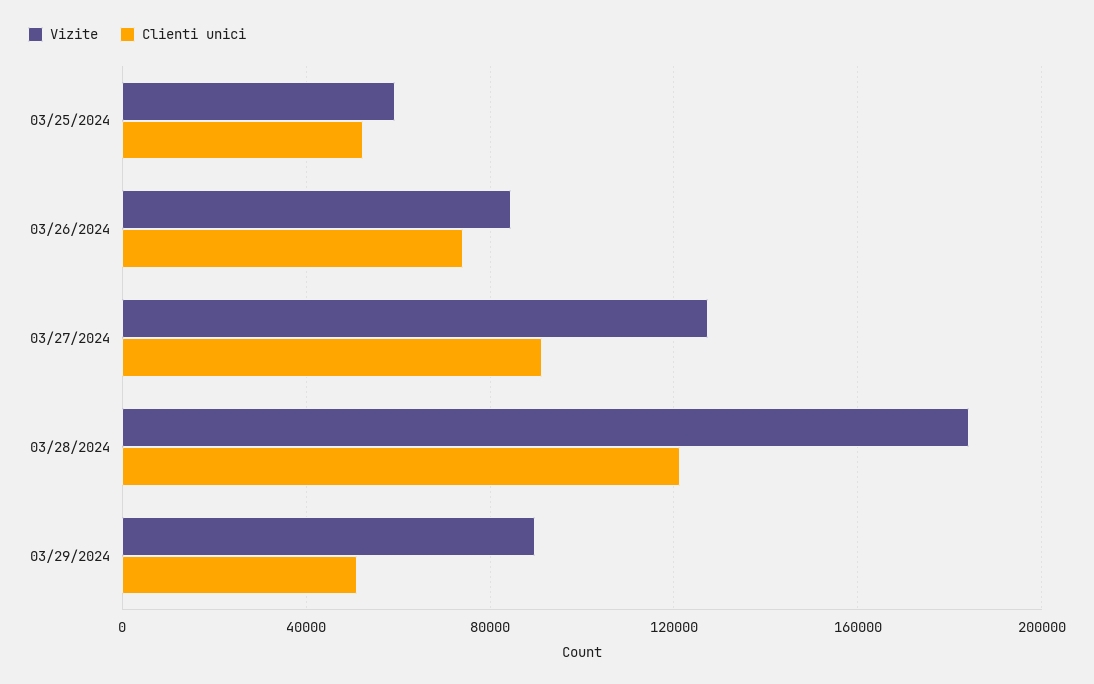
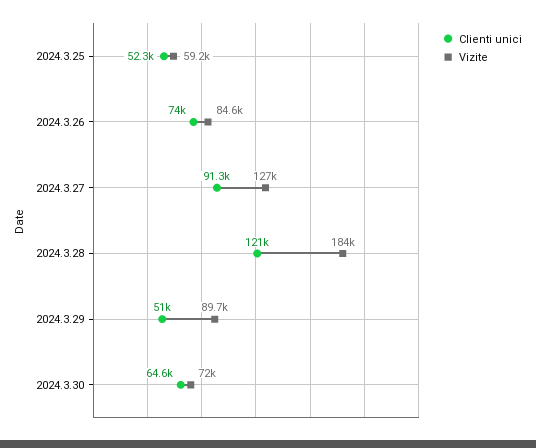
Clienti unici, 2024.3.30: none -> 64600
Vizite, 2024.3.30: none -> 72000

